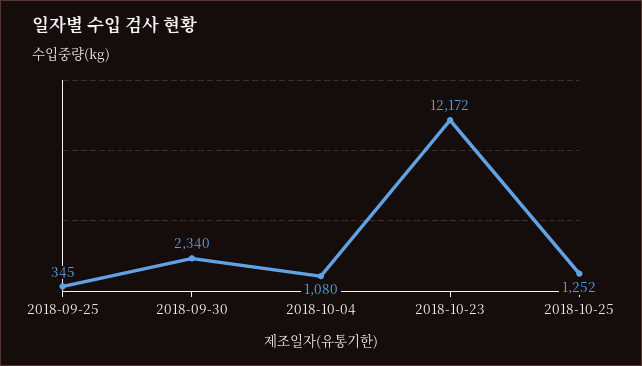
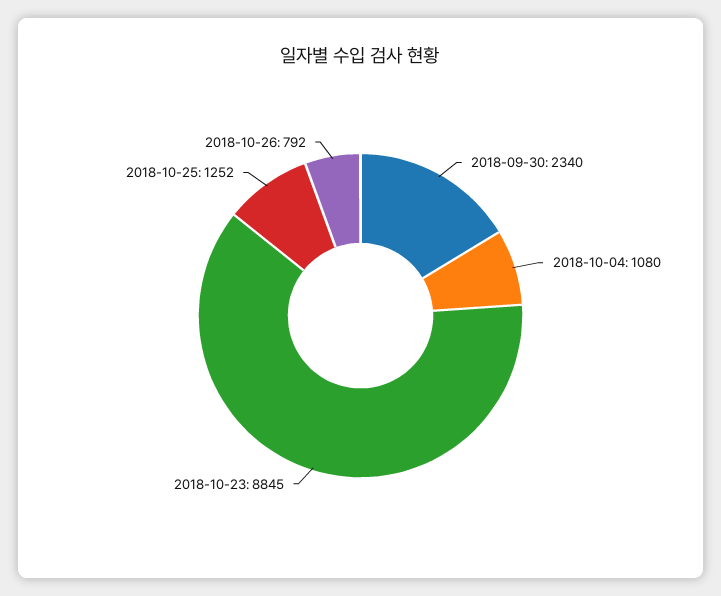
2018-09-25: 345 -> none
2018-10-23: 12172 -> 8845
2018-10-26: none -> 792

